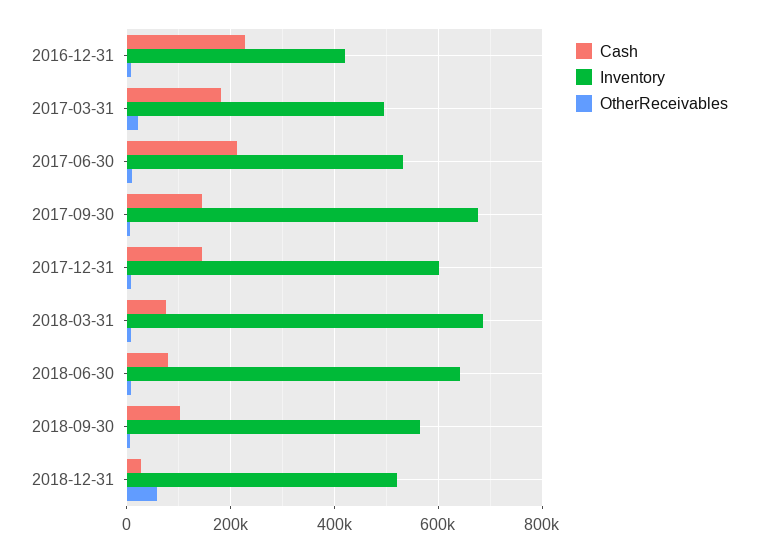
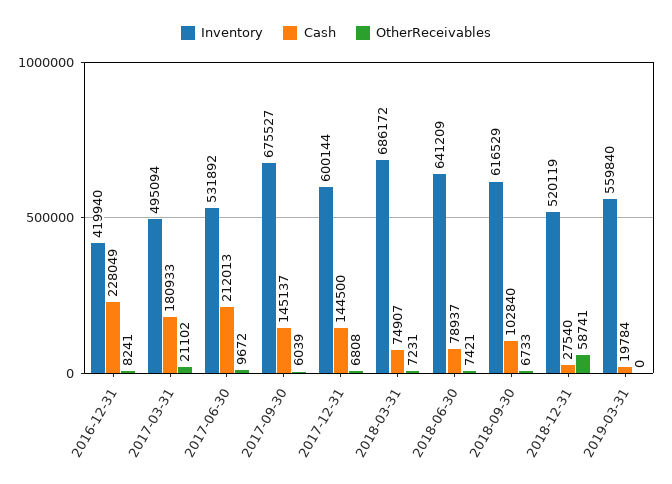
Inventory, 2018-09-30: 560000 -> 616529
Inventory, 2019-03-31: none -> 559840
Cash, 2019-03-31: none -> 19784
OtherReceivables, 2019-03-31: none -> 0

